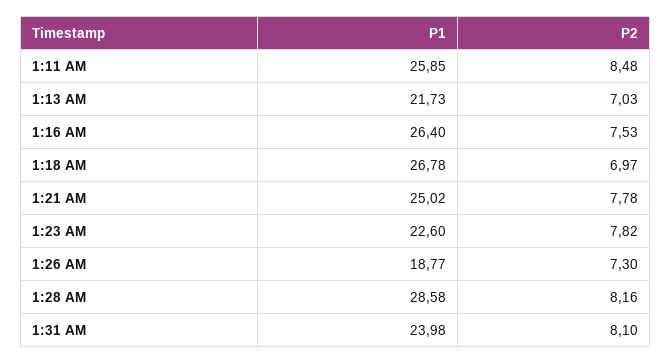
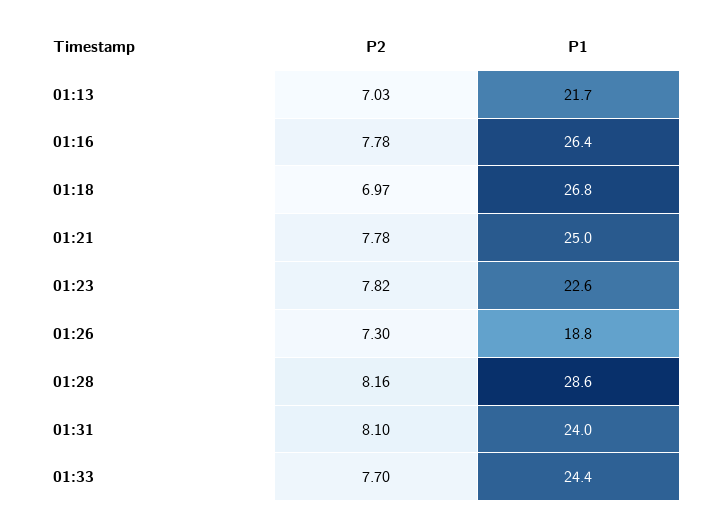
P1, 1:11 AM: 25.85 -> none
P2, 1:11 AM: 8.48 -> none
P2, 1:16 AM: 7.53 -> 7.78
P2, 01:33: none -> 7.7
P1, 01:33: none -> 24.4

